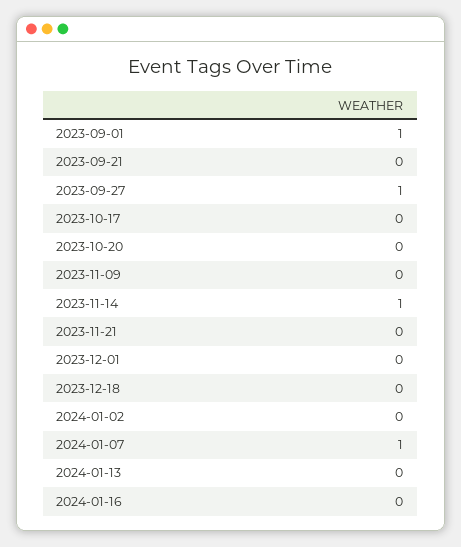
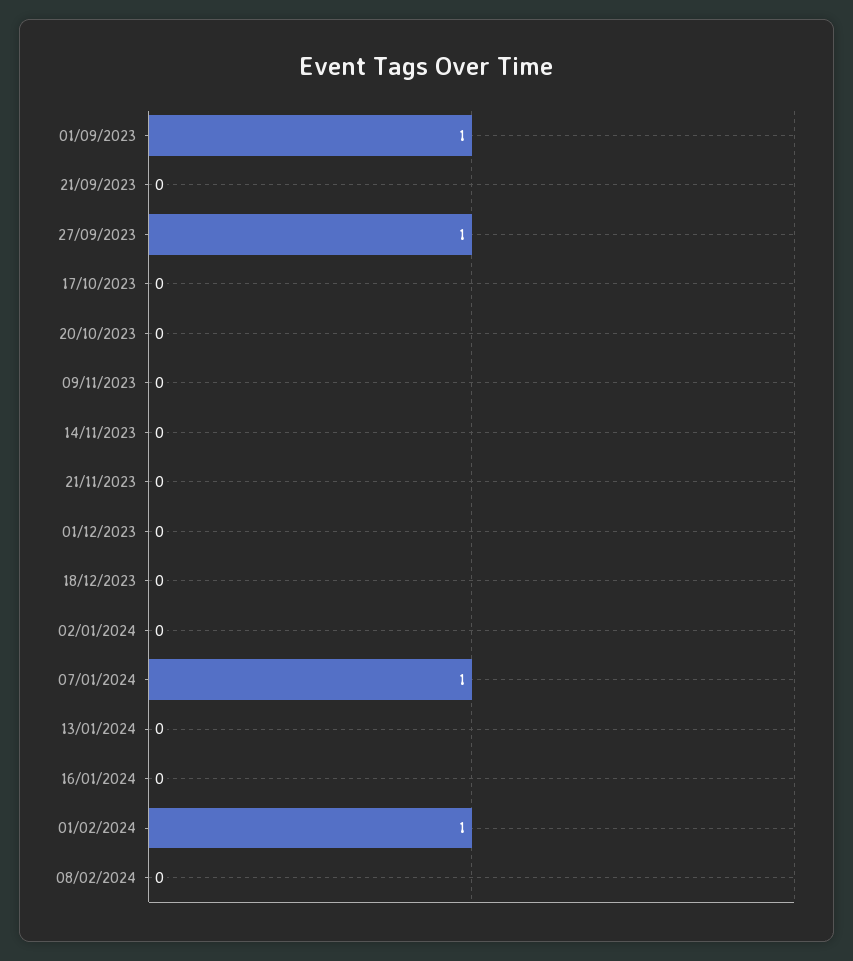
2023-11-14: 1 -> 0
01/02/2024: none -> 1
08/02/2024: none -> 0

